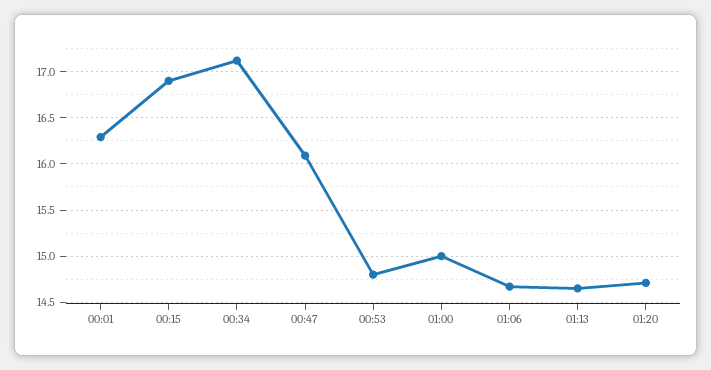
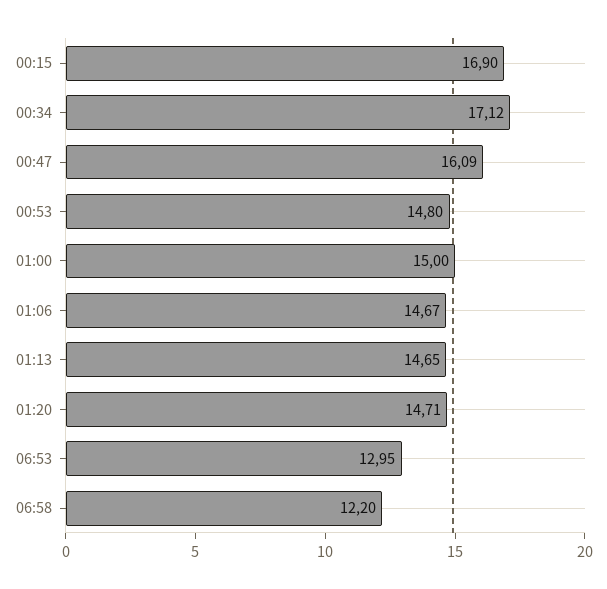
00:01: 16.3 -> none
06:53: none -> 12.95
06:58: none -> 12.2

